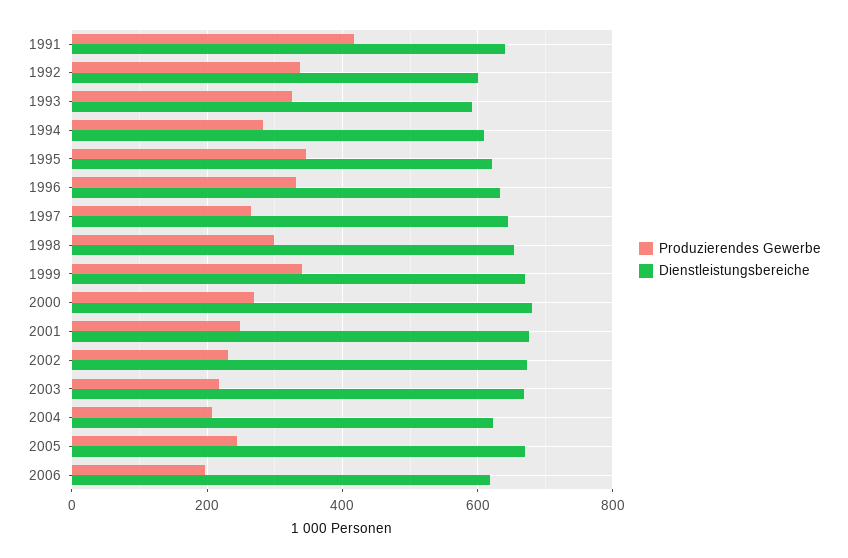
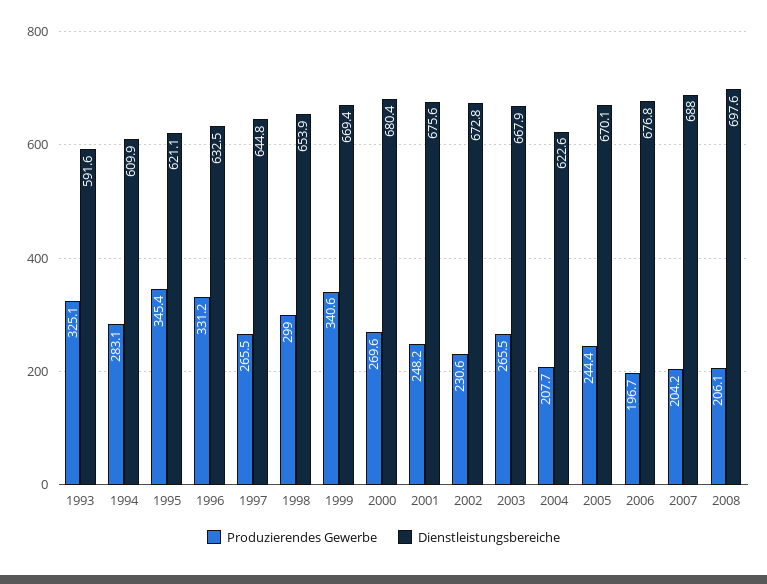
Produzierendes Gewerbe, 1991: 420 -> none
Dienstleistungsbereiche, 1991: 640 -> none
Produzierendes Gewerbe, 1992: 340 -> none
Dienstleistungsbereiche, 1992: 600 -> none
Produzierendes Gewerbe, 2003: 220 -> 265.5
Dienstleistungsbereiche, 2006: 620 -> 676.8
Produzierendes Gewerbe, 2007: none -> 204.2
Dienstleistungsbereiche, 2007: none -> 688
Produzierendes Gewerbe, 2008: none -> 206.1
Dienstleistungsbereiche, 2008: none -> 697.6

